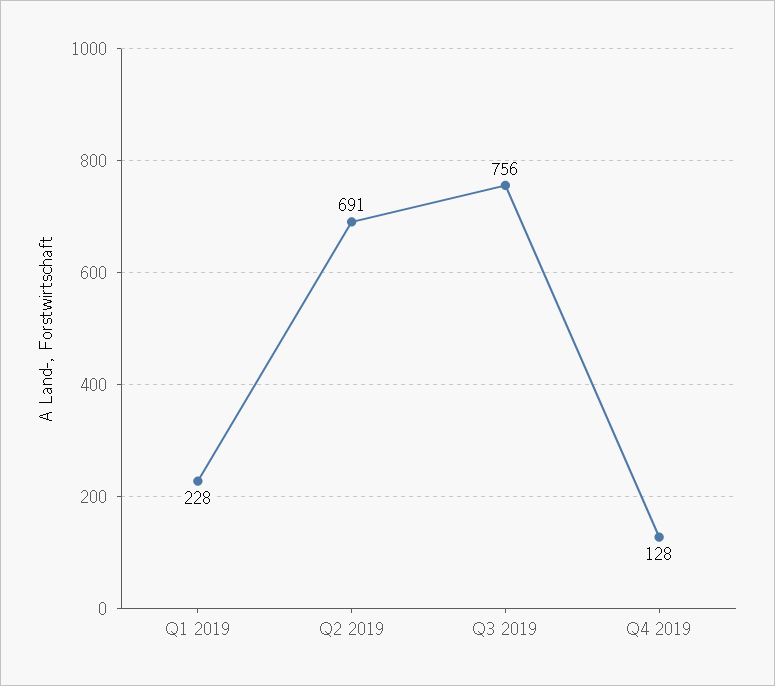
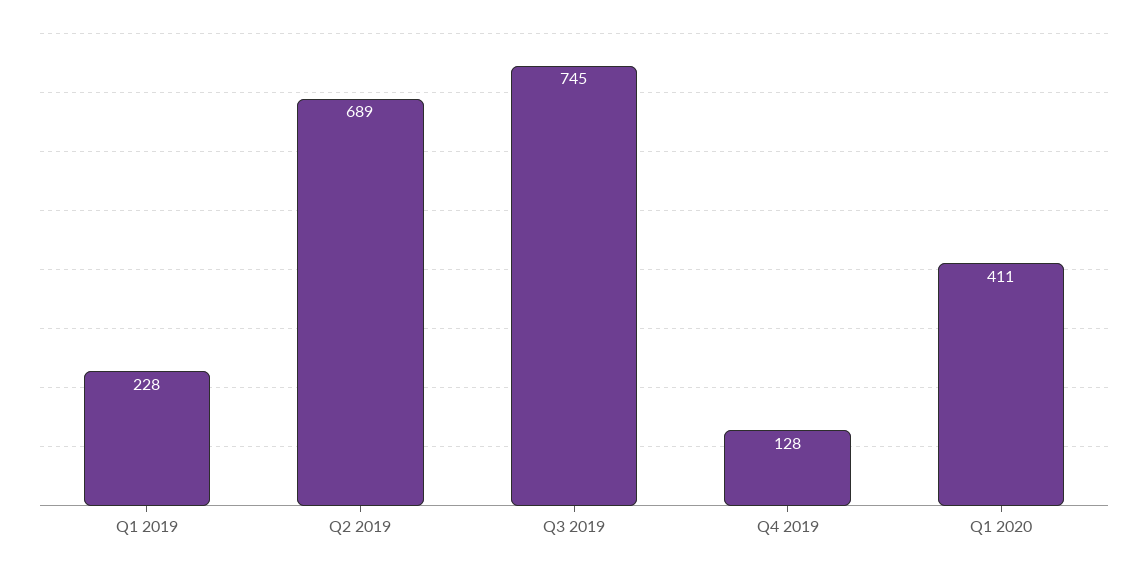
Q2 2019: 691 -> 689
Q3 2019: 756 -> 745
Q1 2020: none -> 411

